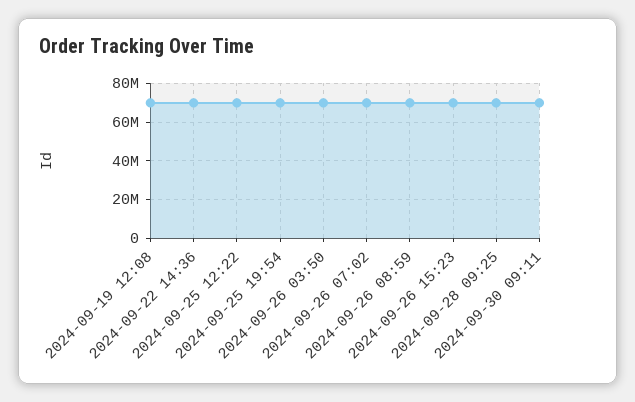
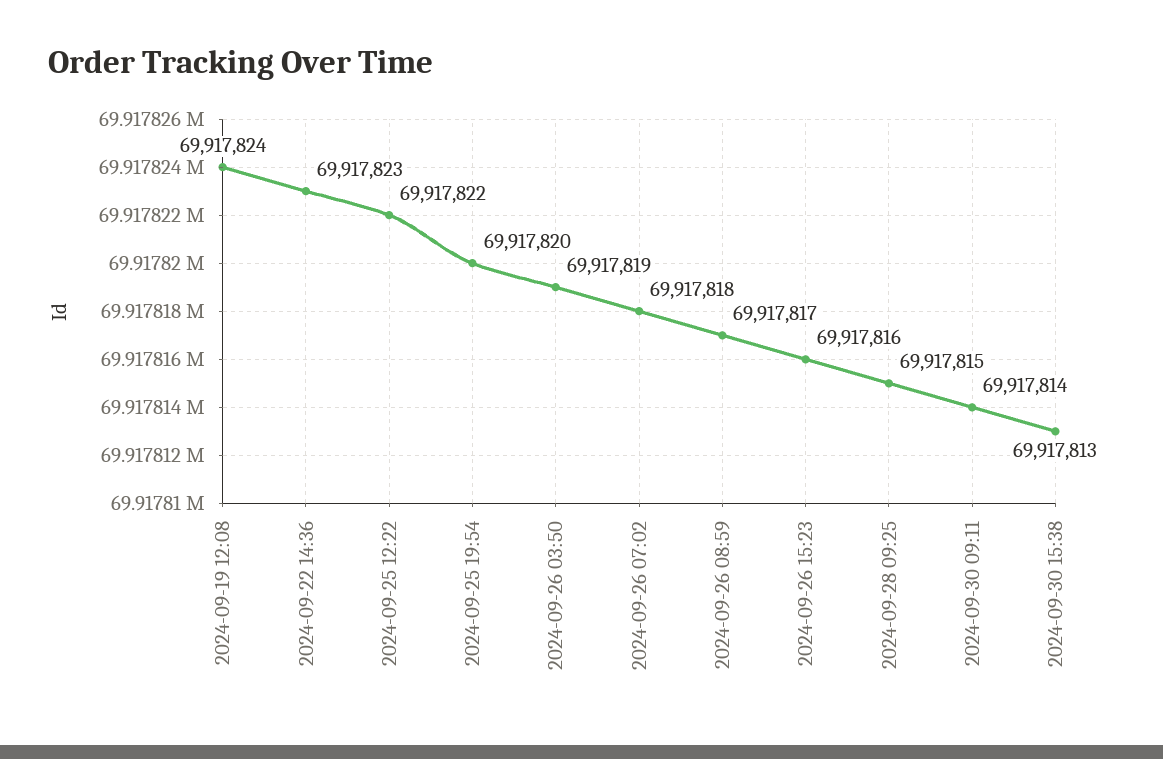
2024-09-30 15:38: none -> 69917813

